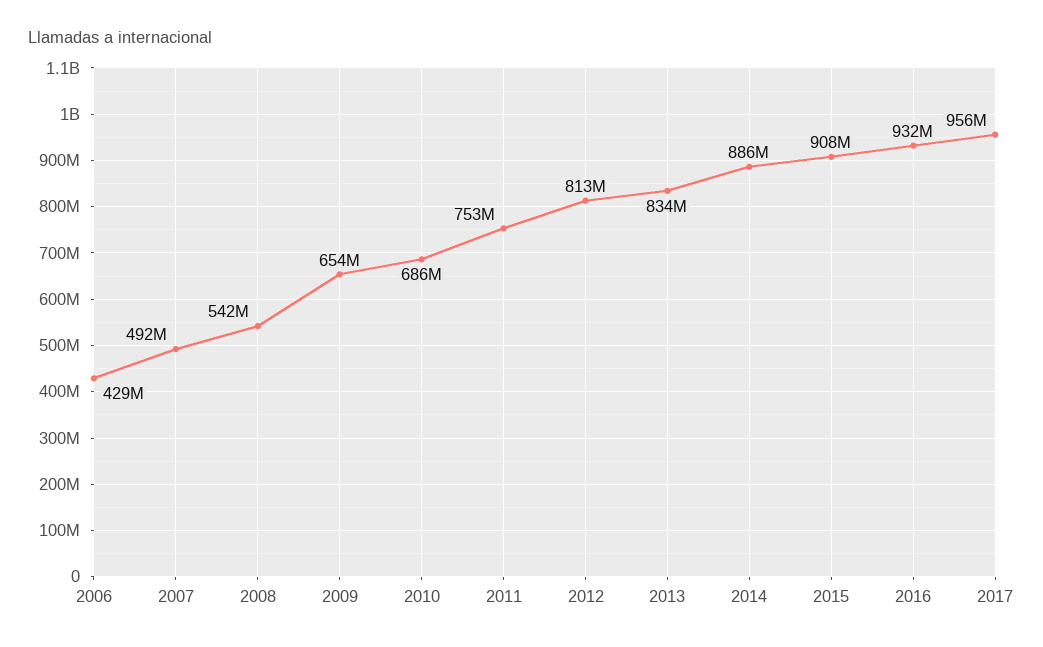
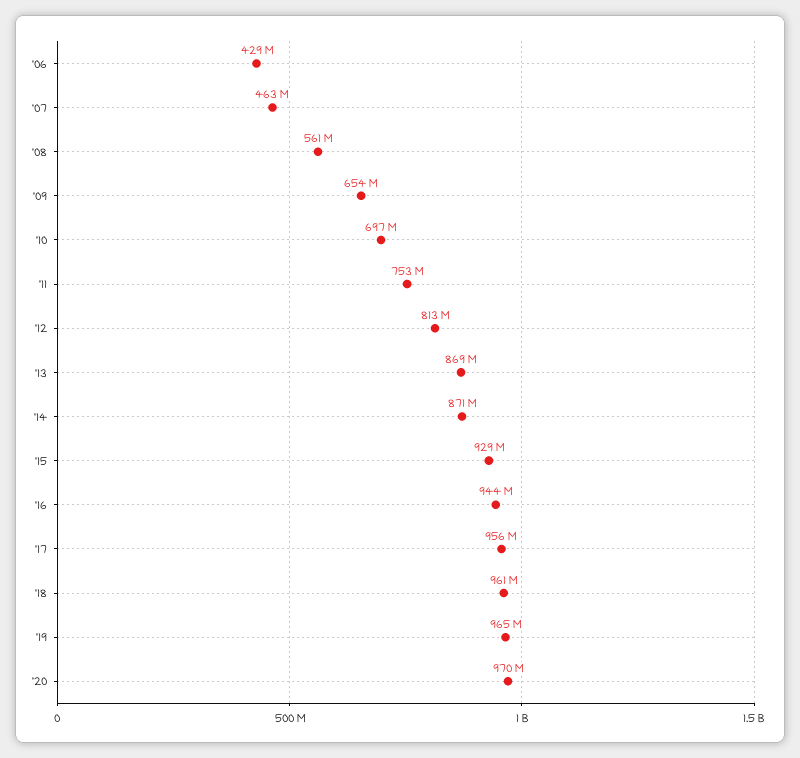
2007: 492000000 -> 463000000
2008: 542000000 -> 561000000
2010: 686000000 -> 697000000
2013: 834000000 -> 869000000
2014: 886000000 -> 871000000
2015: 908000000 -> 929000000
2016: 932000000 -> 944000000
'18: none -> 961000000
'19: none -> 965000000
'20: none -> 970000000

